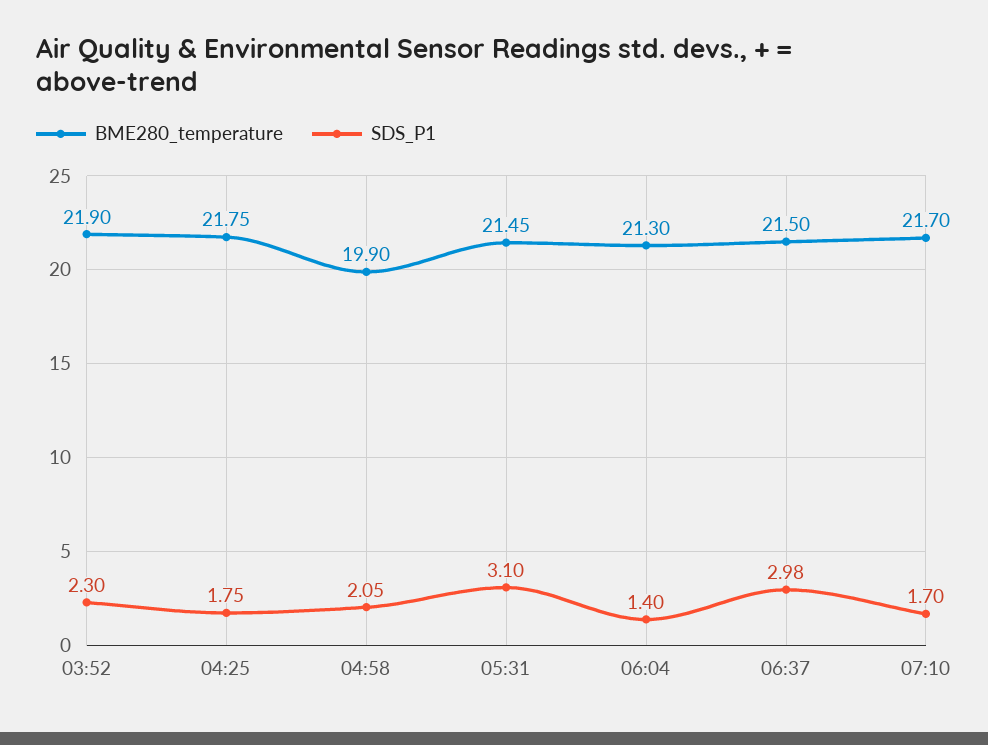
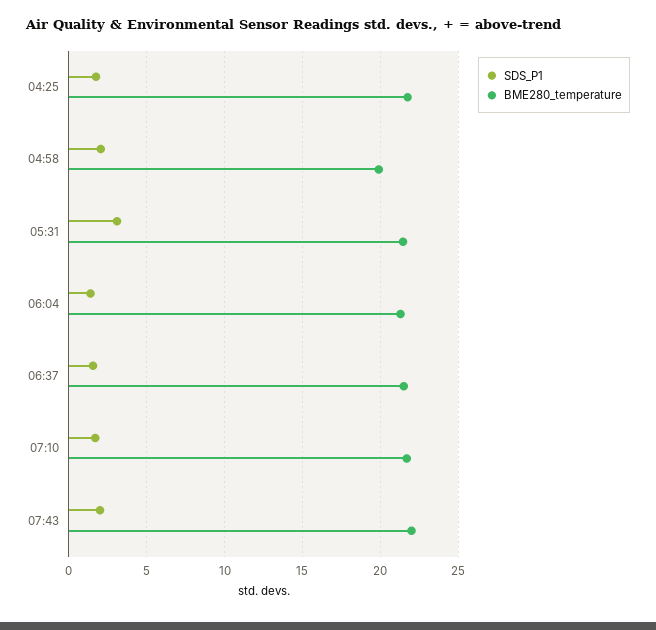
BME280_temperature, 03:52: 21.9 -> none
SDS_P1, 03:52: 2.3 -> none
SDS_P1, 06:37: 2.98 -> 1.5
SDS_P1, 07:43: none -> 2
BME280_temperature, 07:43: none -> 22

